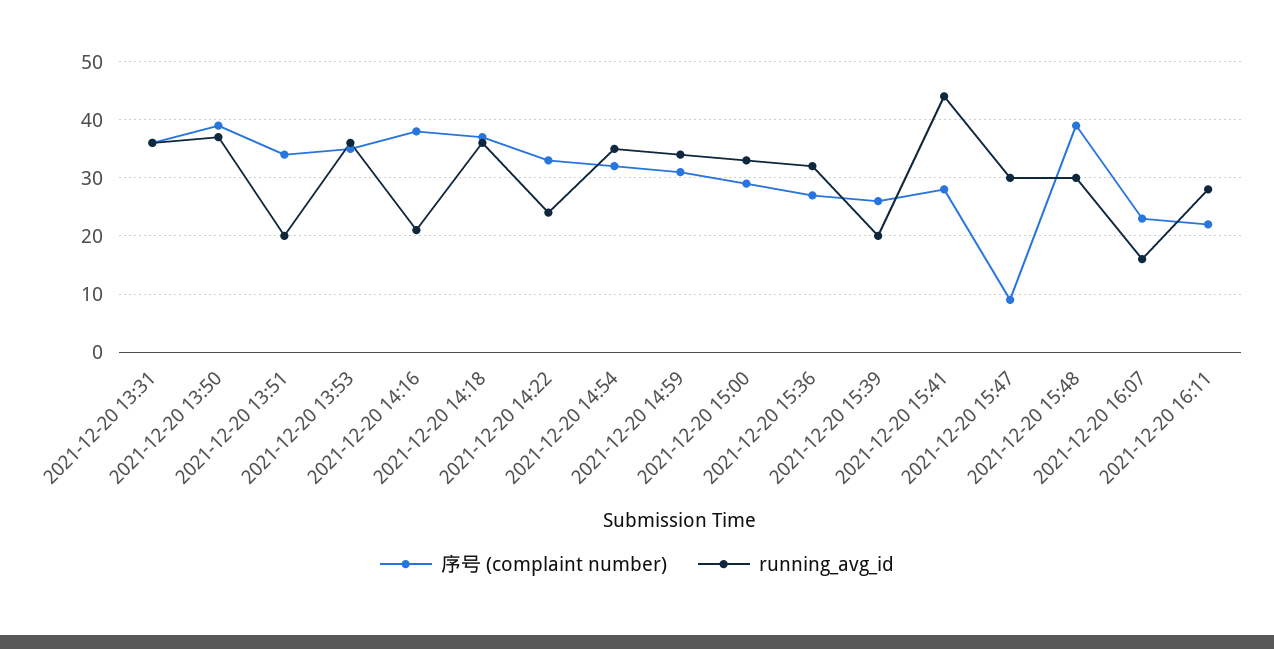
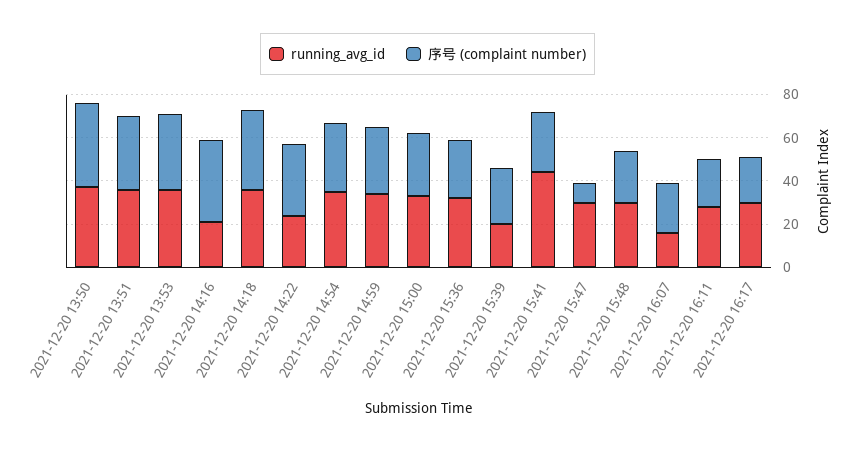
序号 (complaint number), 2021-12-20 13:31: 35 -> none
running_avg_id, 2021-12-20 13:31: 35 -> none
running_avg_id, 2021-12-20 13:51: 20 -> 35
序号 (complaint number), 2021-12-20 15:48: 40 -> 25
running_avg_id, 2021-12-20 16:17: none -> 30
序号 (complaint number), 2021-12-20 16:17: none -> 20

